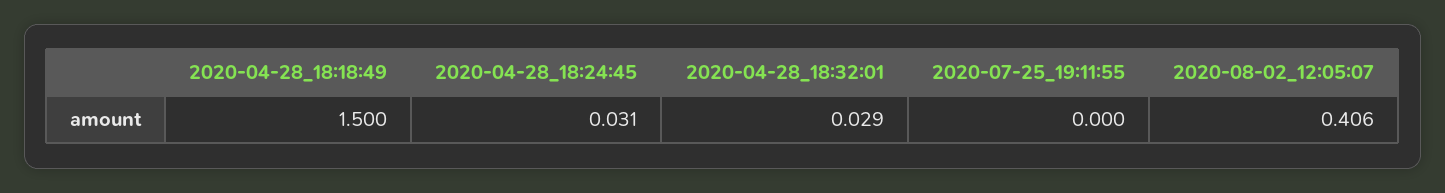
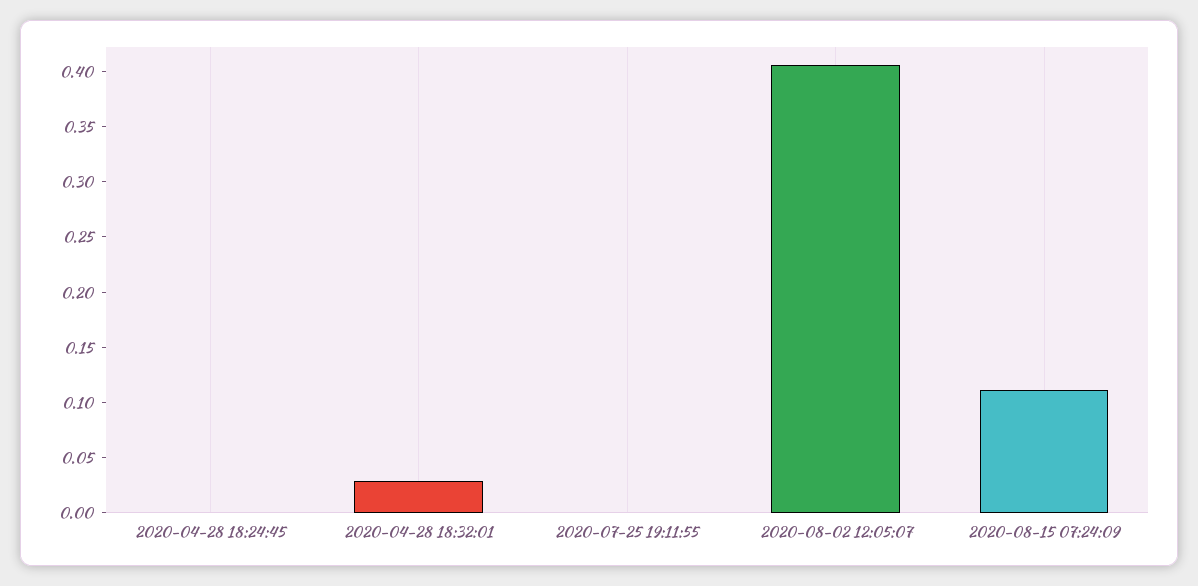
2020-04-28_18:18:49: 1.5 -> none
2020-04-28_18:24:45: 0.031 -> 0
2020-08-15 07:24:09: none -> 0.11

